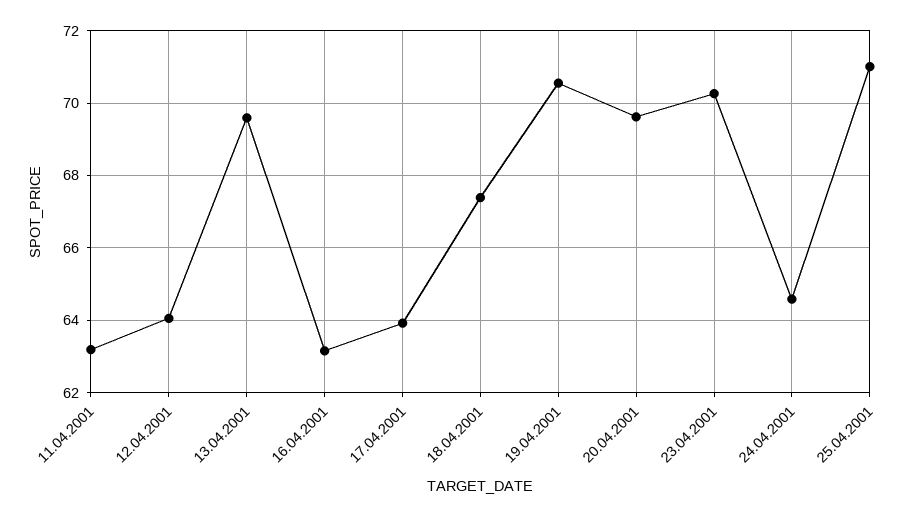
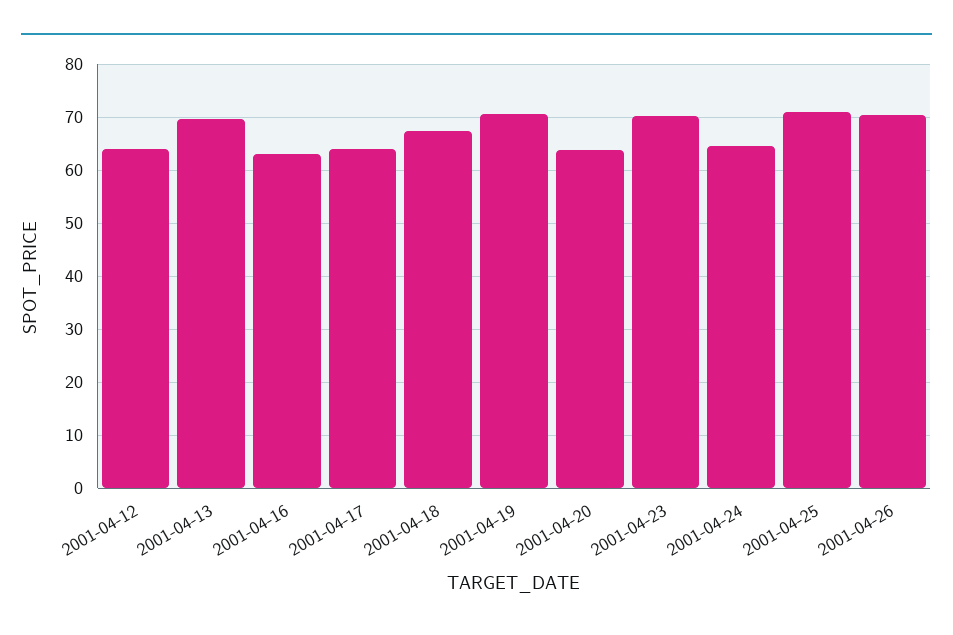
11.04.2001: 63.2 -> none
20.04.2001: 69.6 -> 64
2001-04-26: none -> 70

